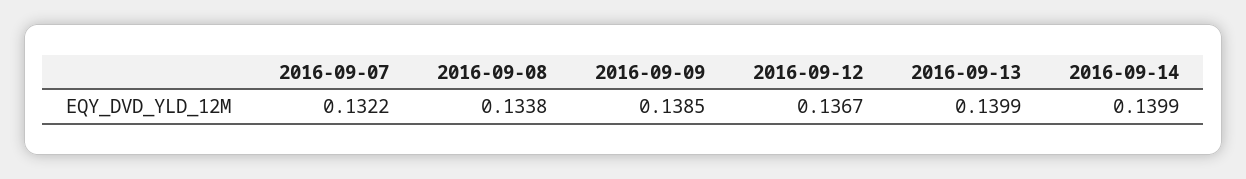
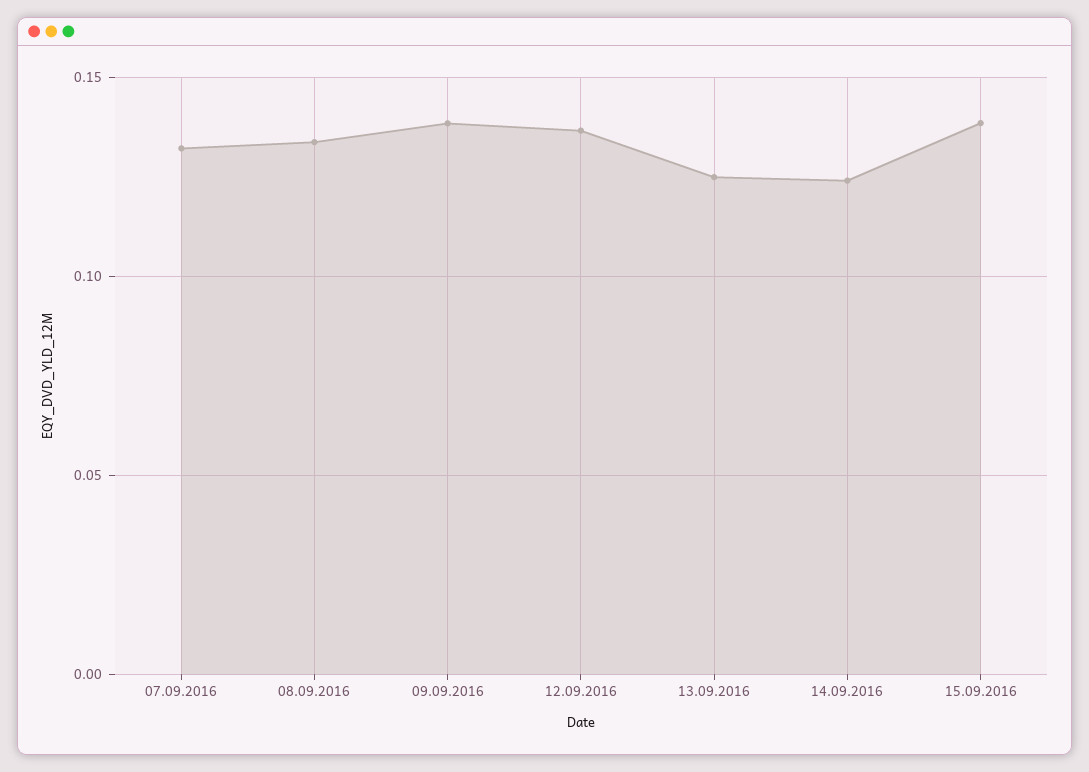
2016-09-13: 0.1399 -> 0.125
2016-09-14: 0.1399 -> 0.125
15.09.2016: none -> 0.14

